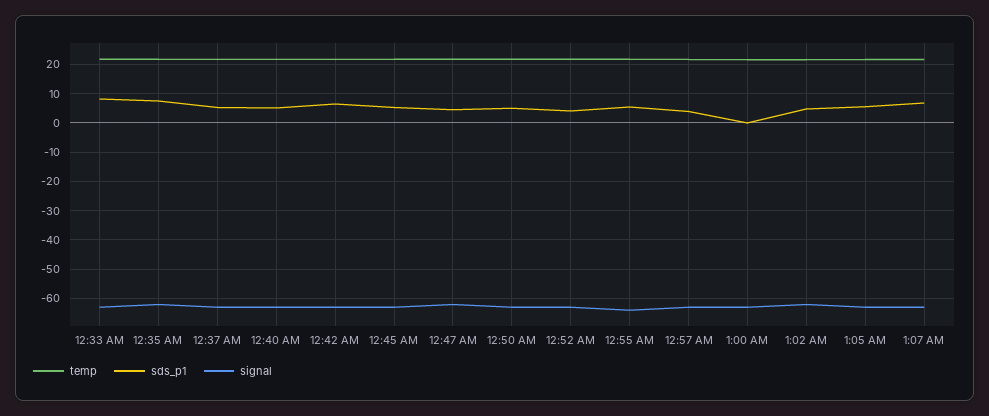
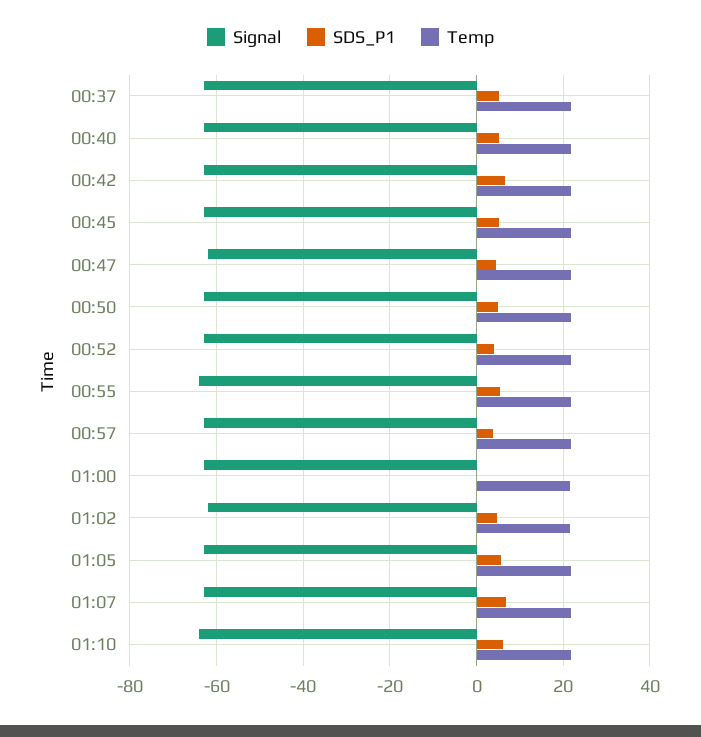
temp, 12:33 AM: 22.5 -> none
sds_p1, 12:33 AM: 7.5 -> none
signal, 12:33 AM: -62.5 -> none
temp, 12:35 AM: 22.5 -> none
sds_p1, 12:35 AM: 7.5 -> none
signal, 12:35 AM: -62.5 -> none
signal, 01:10: none -> -64
sds_p1, 01:10: none -> 6
temp, 01:10: none -> 22

